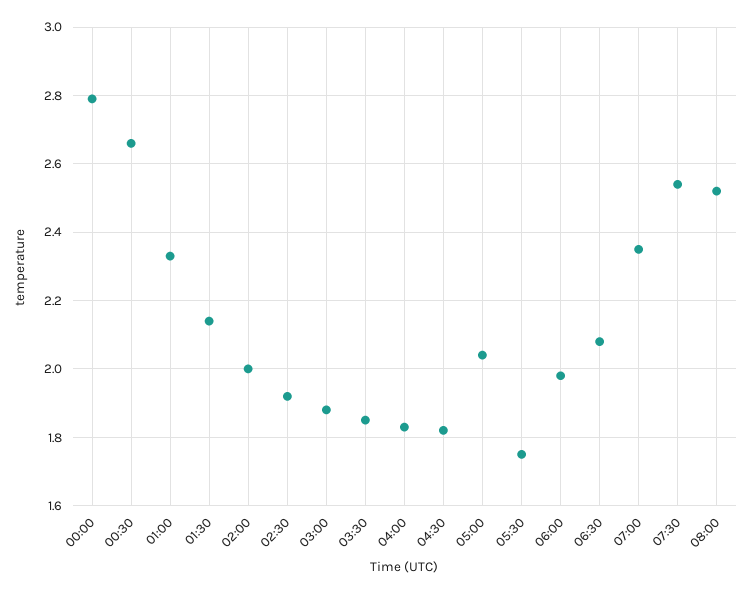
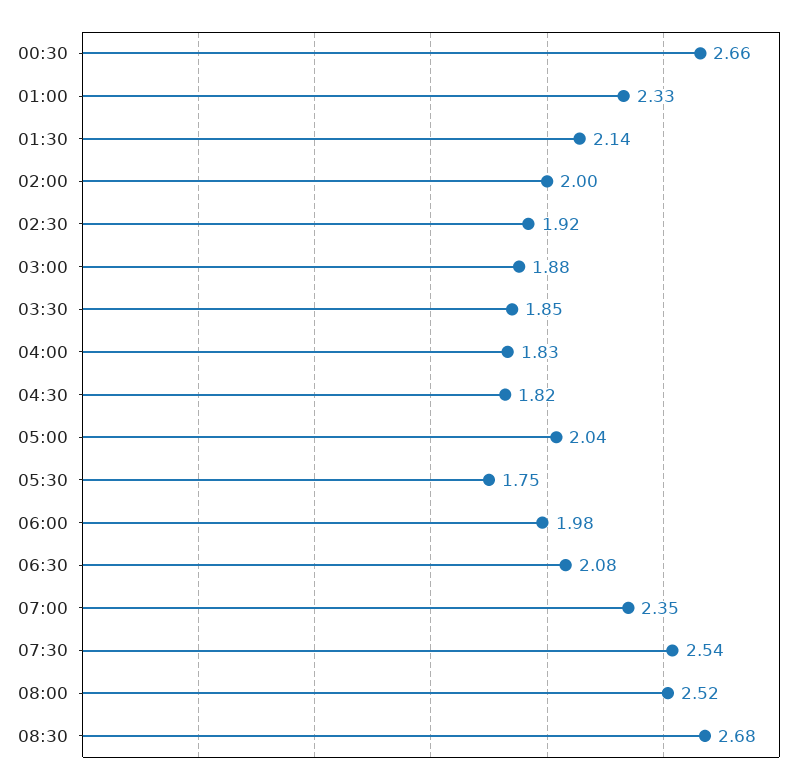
00:00: 2.8 -> none
08:30: none -> 2.68

